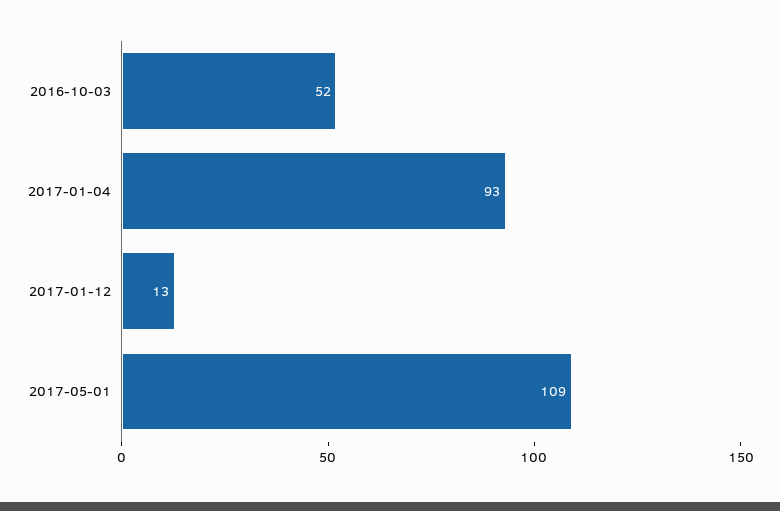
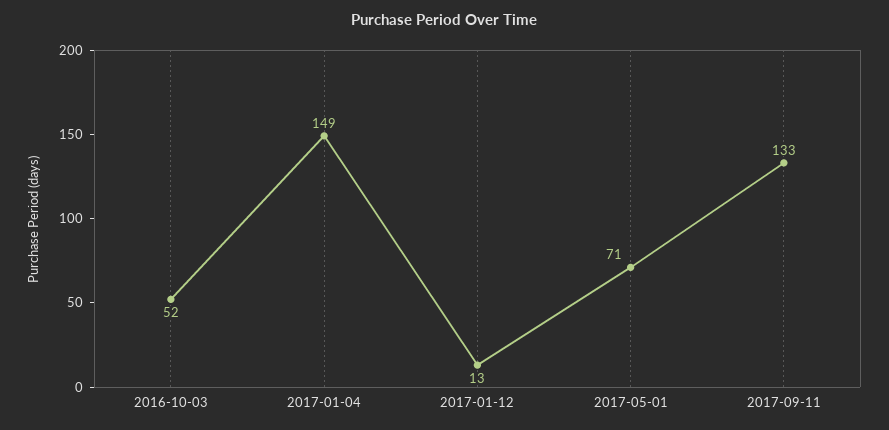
2017-01-04: 93 -> 149
2017-05-01: 109 -> 71
2017-09-11: none -> 133

